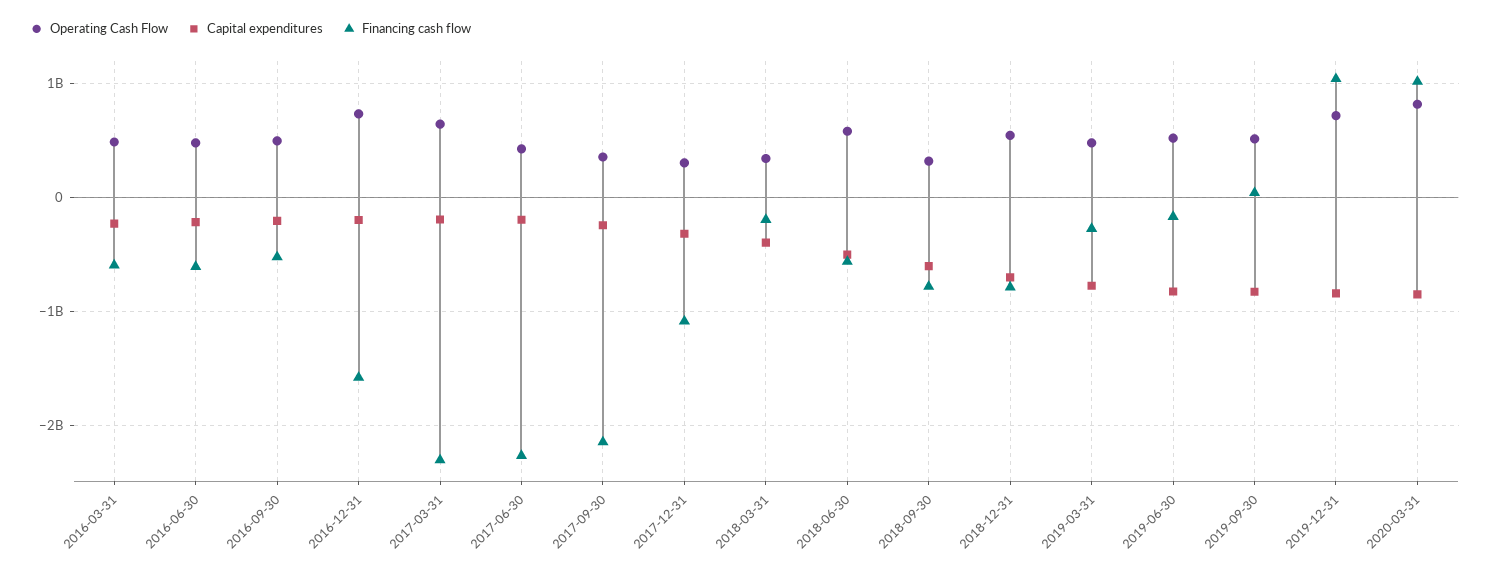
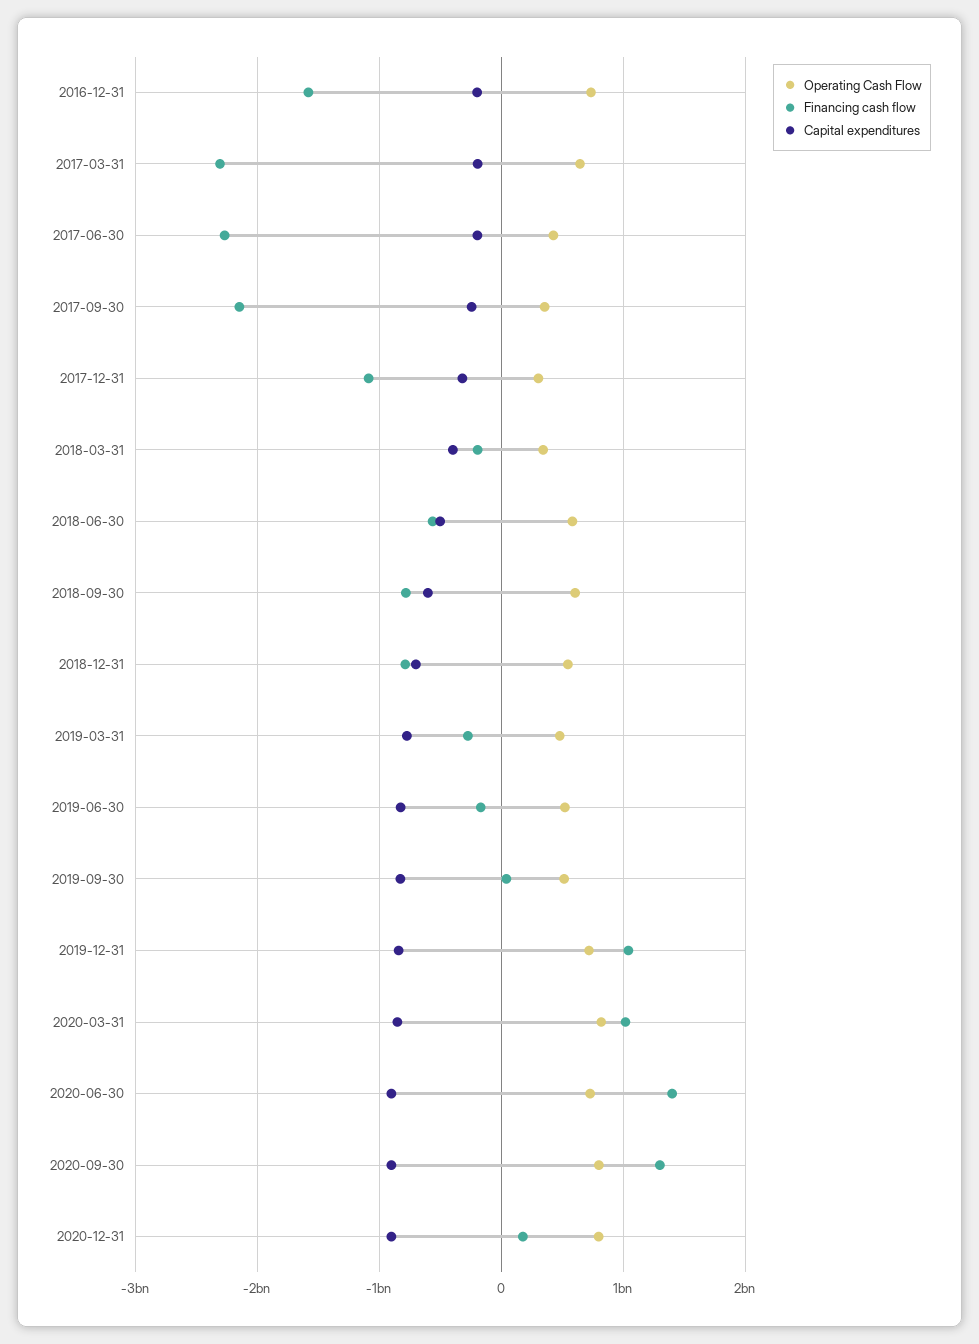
Operating Cash Flow, 2016-03-31: 500000000 -> none
Capital expenditures, 2016-03-31: -200000000 -> none
Financing cash flow, 2016-03-31: -600000000 -> none
Operating Cash Flow, 2016-06-30: 500000000 -> none
Capital expenditures, 2016-06-30: -200000000 -> none
Financing cash flow, 2016-06-30: -600000000 -> none
Operating Cash Flow, 2016-09-30: 500000000 -> none
Capital expenditures, 2016-09-30: -200000000 -> none
Financing cash flow, 2016-09-30: -500000000 -> none
Operating Cash Flow, 2018-09-30: 300000000 -> 600000000
Operating Cash Flow, 2020-06-30: none -> 700000000
Financing cash flow, 2020-06-30: none -> 1400000000
Capital expenditures, 2020-06-30: none -> -900000000
Operating Cash Flow, 2020-09-30: none -> 800000000
Financing cash flow, 2020-09-30: none -> 1300000000
Capital expenditures, 2020-09-30: none -> -900000000
Operating Cash Flow, 2020-12-31: none -> 800000000
Financing cash flow, 2020-12-31: none -> 200000000
Capital expenditures, 2020-12-31: none -> -900000000

